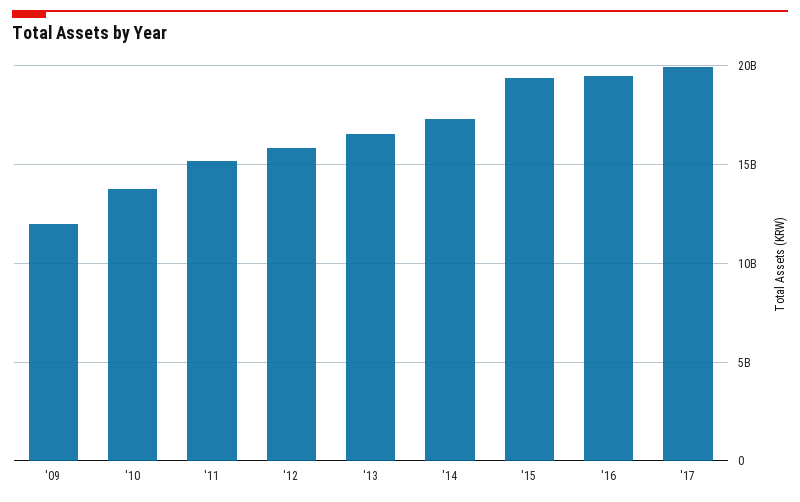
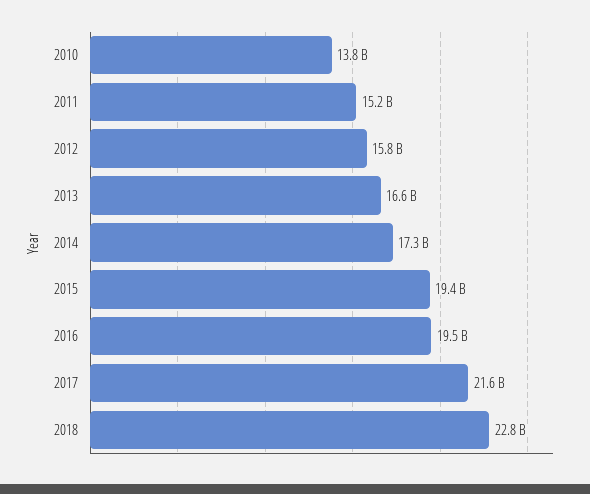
'09: 12000000000 -> none
'17: 20000000000 -> 21600000000
2018: none -> 22800000000

